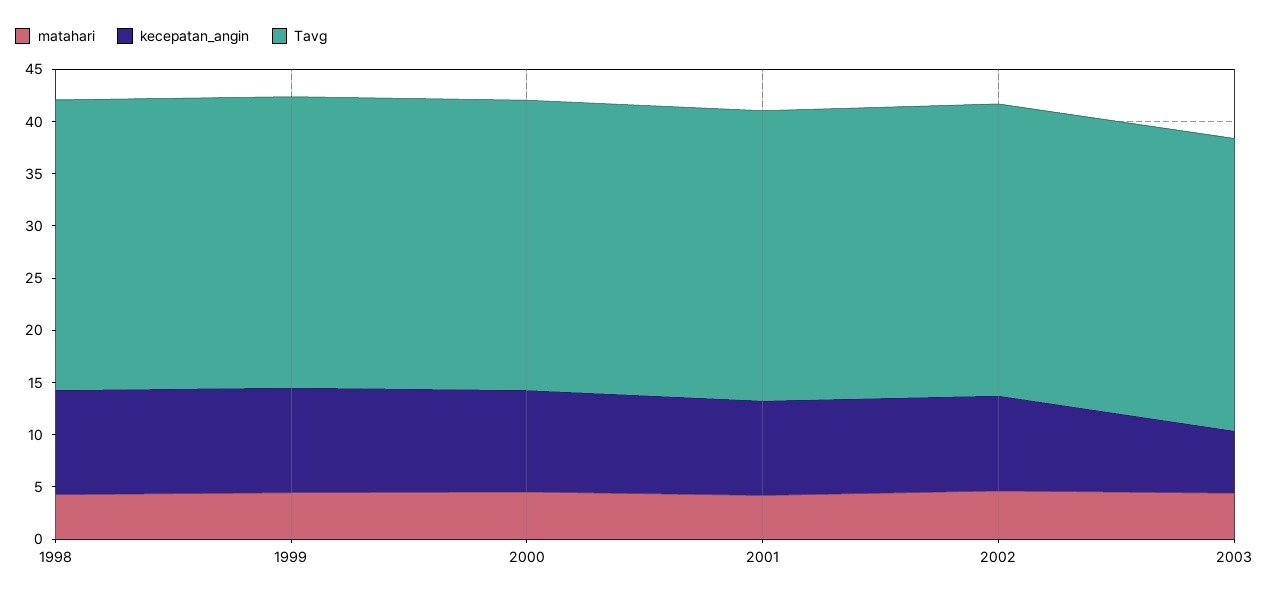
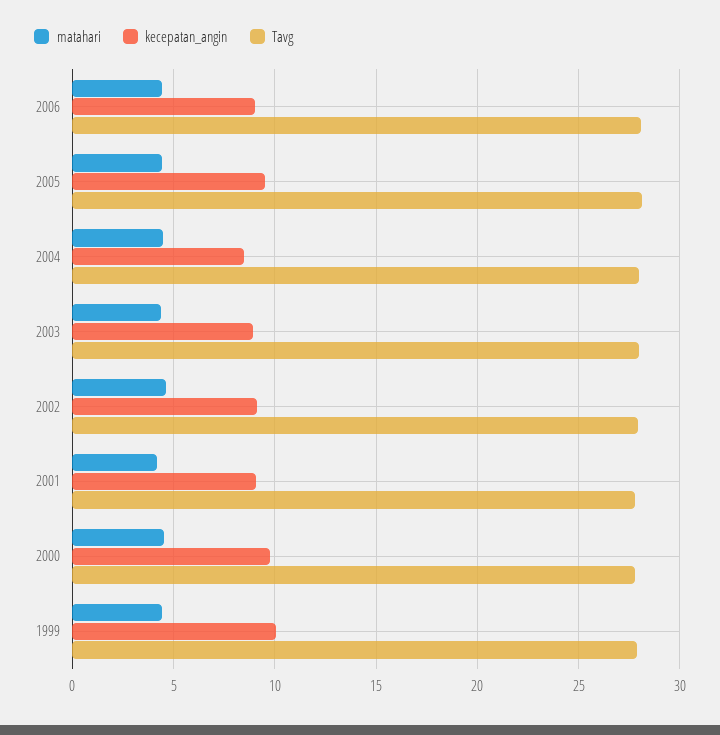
matahari, 1998: 4 -> none
kecepatan_angin, 1998: 10 -> none
Tavg, 1998: 28 -> none
kecepatan_angin, 2003: 6 -> 9
matahari, 2006: none -> 4.5
kecepatan_angin, 2006: none -> 9
Tavg, 2006: none -> 28
matahari, 2005: none -> 4.5
kecepatan_angin, 2005: none -> 9.5
Tavg, 2005: none -> 28
matahari, 2004: none -> 4.5
kecepatan_angin, 2004: none -> 8.5
Tavg, 2004: none -> 28

